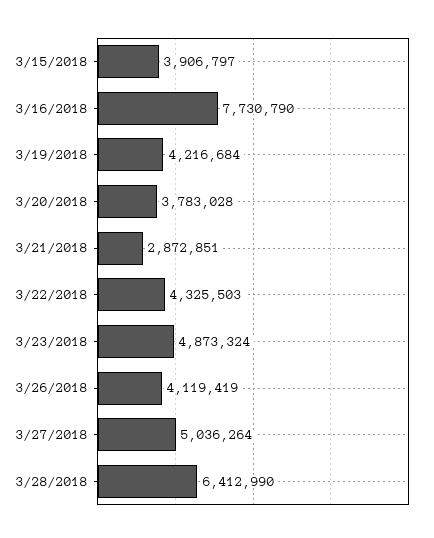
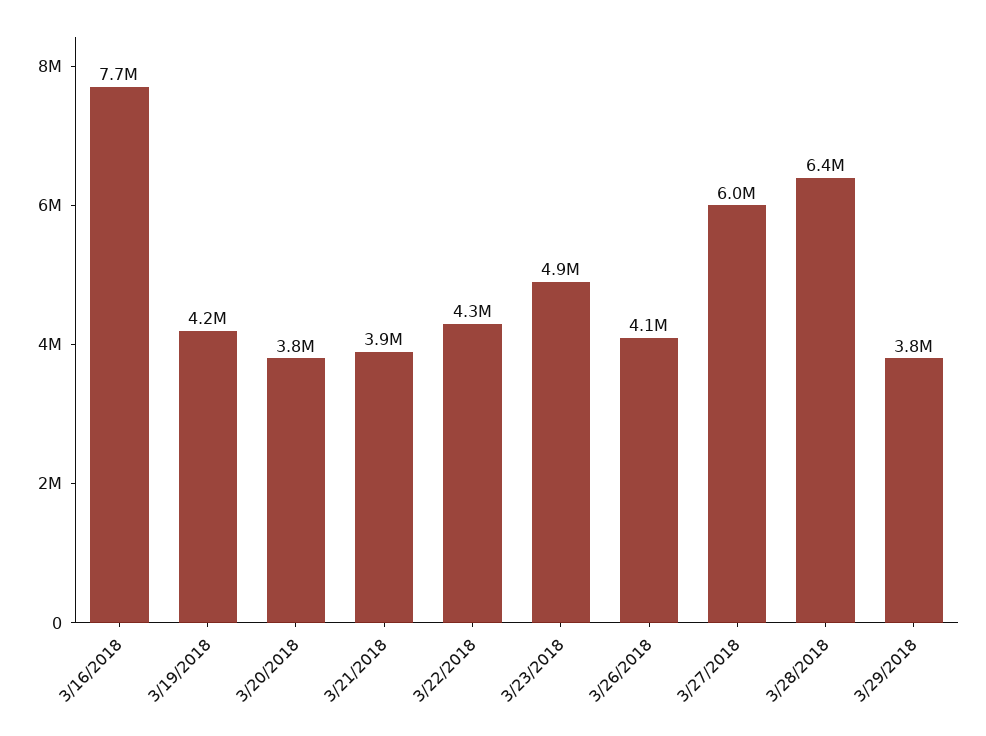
3/15/2018: 3906797 -> none
3/21/2018: 2872851 -> 3900000
3/27/2018: 5036264 -> 6000000
3/29/2018: none -> 3800000

